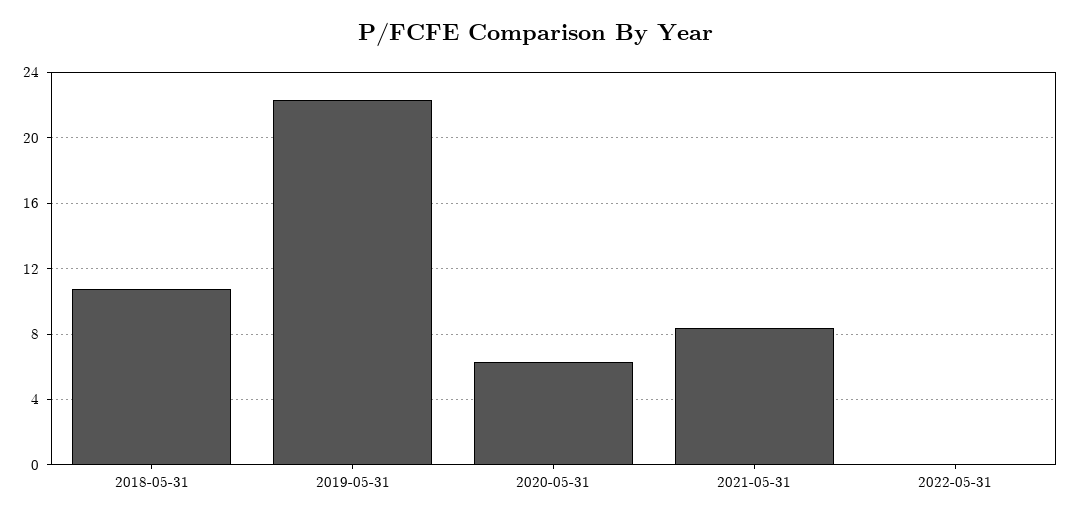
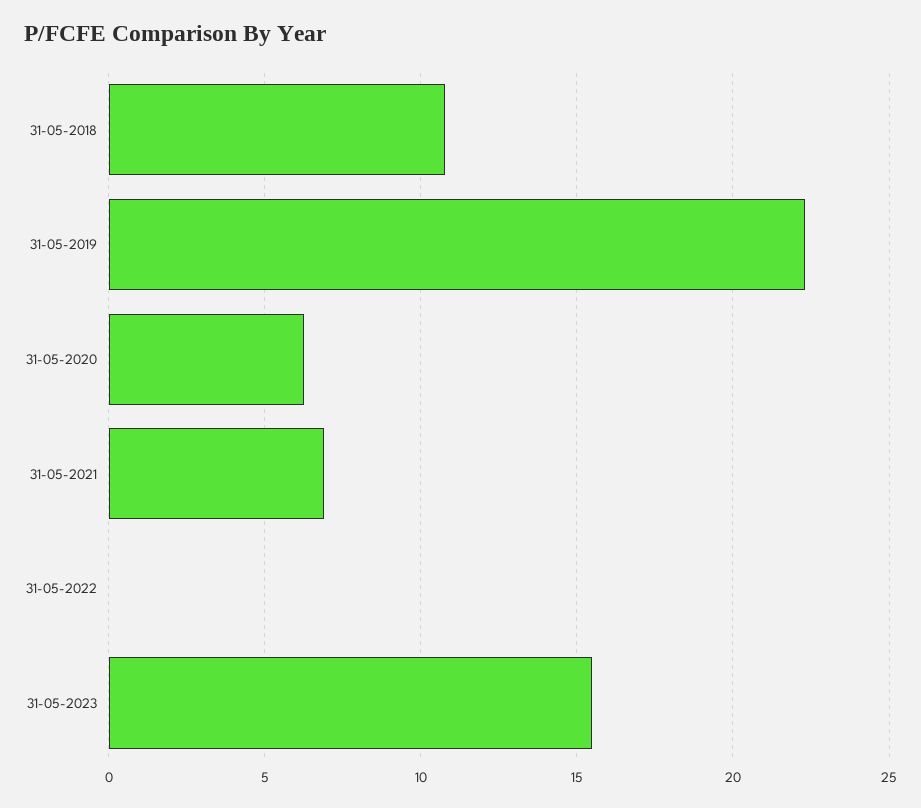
2021-05-31: 8.5 -> 7
31-05-2023: none -> 15.5

